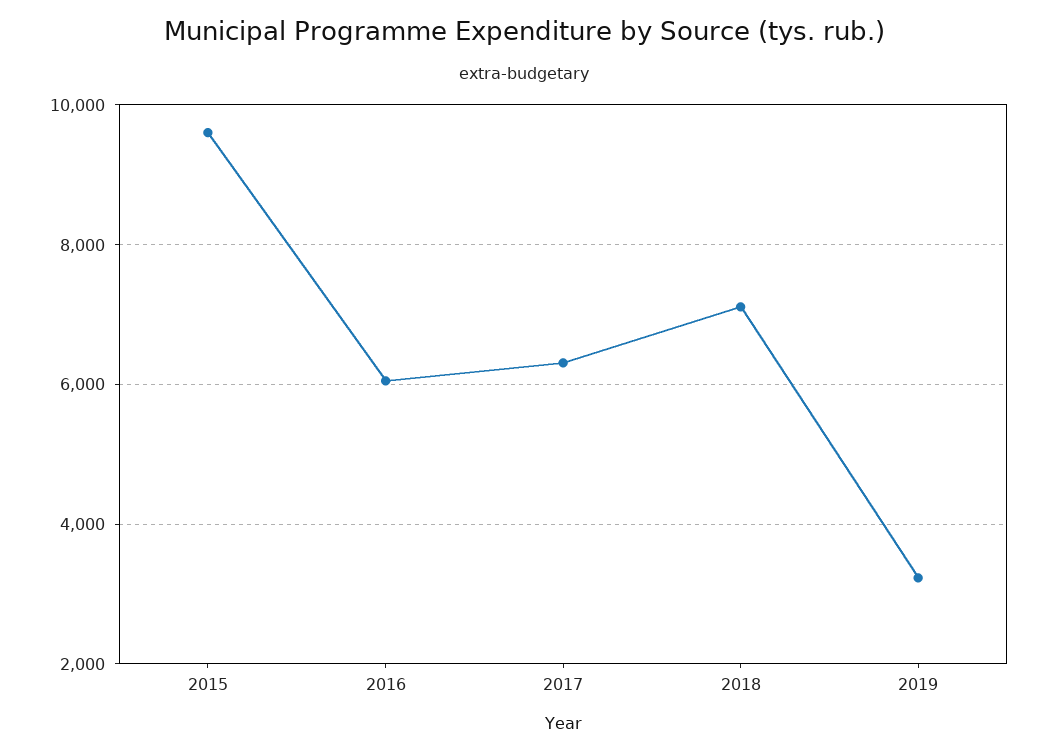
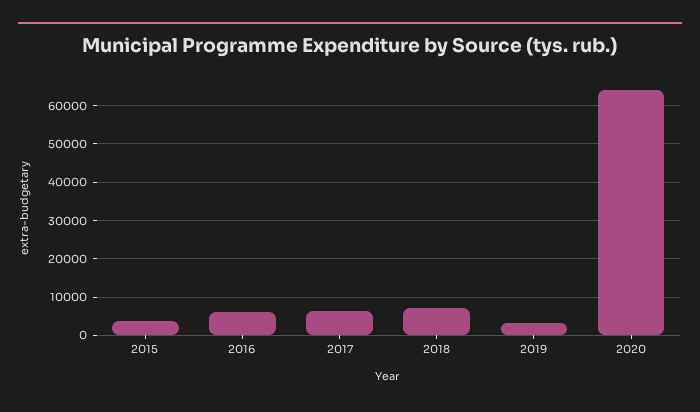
2015: 9600 -> 4000
2020: none -> 64000

